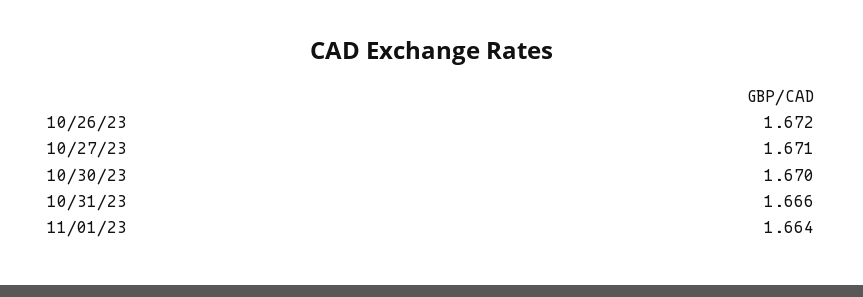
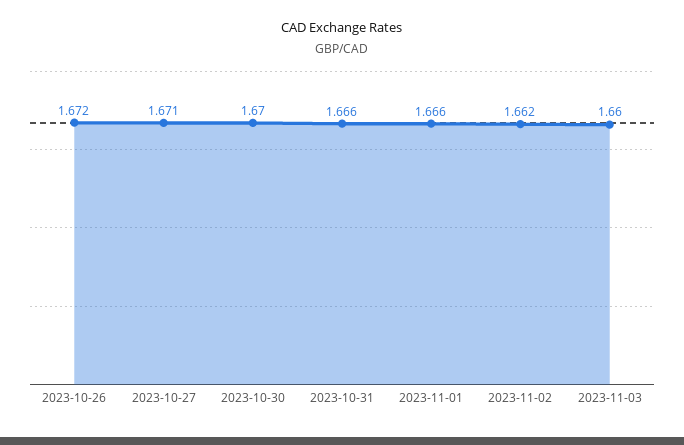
11/01/23: 1.664 -> 1.666
2023-11-02: none -> 1.662
2023-11-03: none -> 1.66

